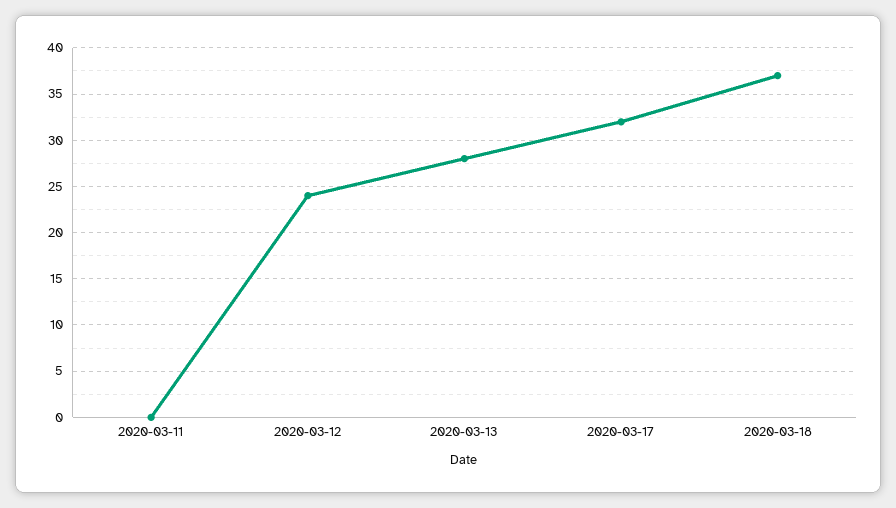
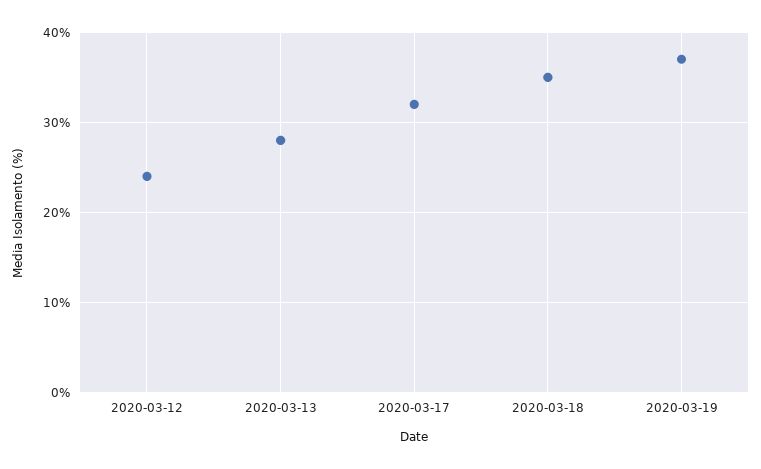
2020-03-11: 0 -> none
2020-03-18: 37 -> 35
2020-03-19: none -> 37

